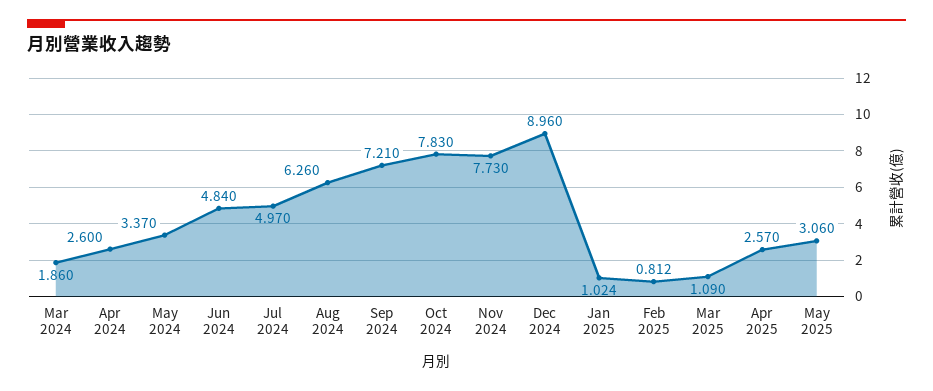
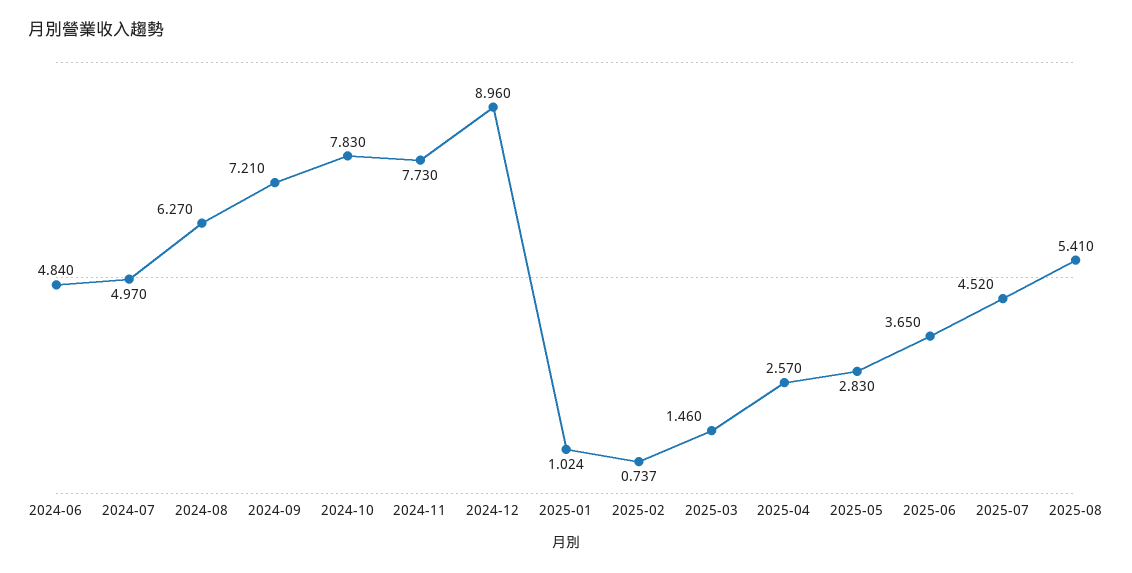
Mar 2024: 1.86 -> none
Apr 2024: 2.6 -> none
May 2024: 3.37 -> none
Aug 2024: 6.26 -> 6.27
Feb 2025: 0.812 -> 0.737
Mar 2025: 1.09 -> 1.46
May 2025: 3.06 -> 2.83
2025-06: none -> 3.65
2025-07: none -> 4.52
2025-08: none -> 5.41

